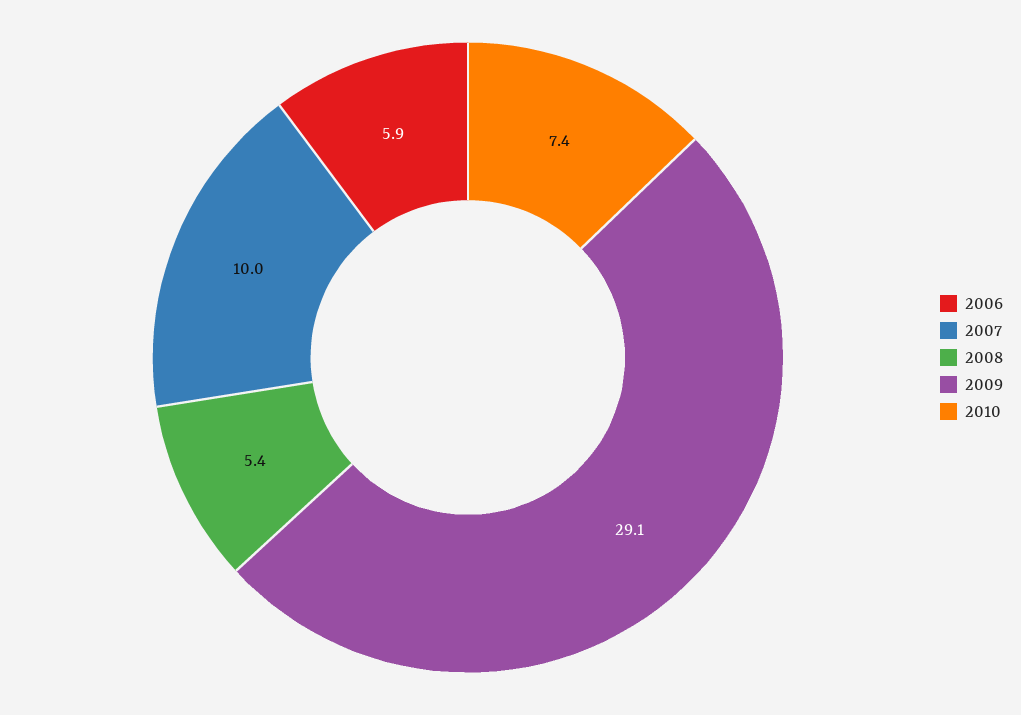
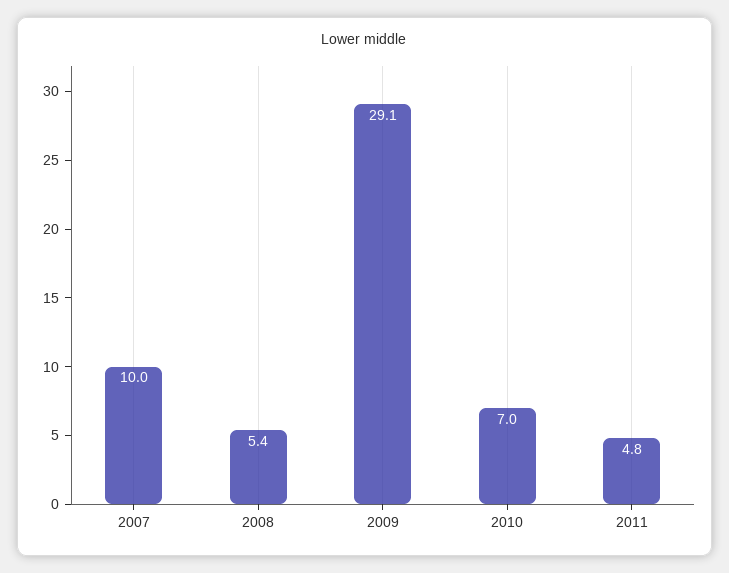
2006: 5.9 -> none
2010: 7.4 -> 7
2011: none -> 4.8

